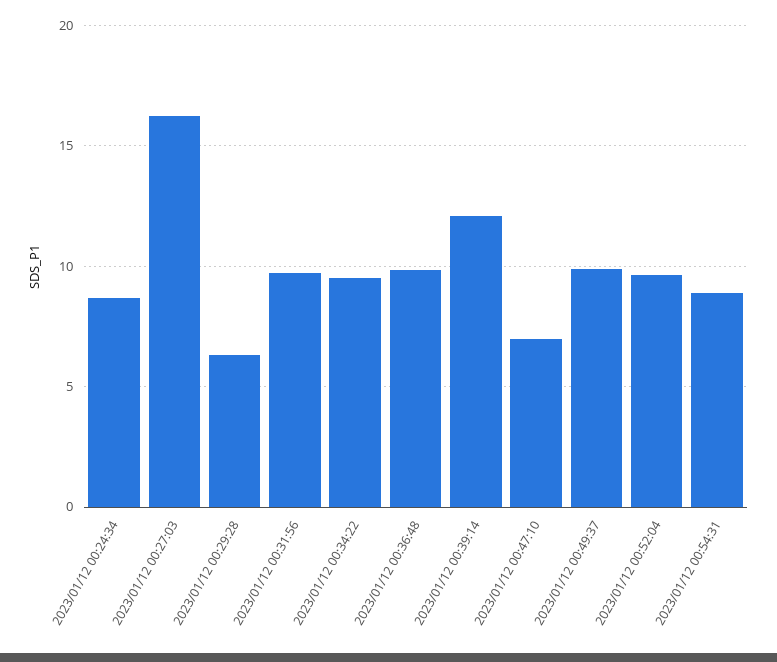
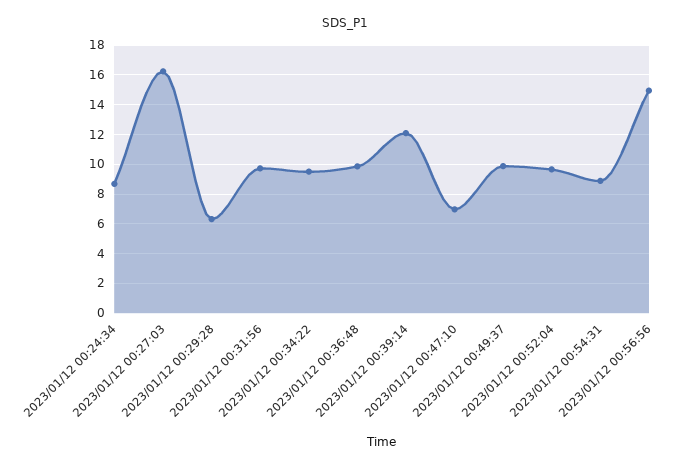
2023/01/12 00:56:56: none -> 15

